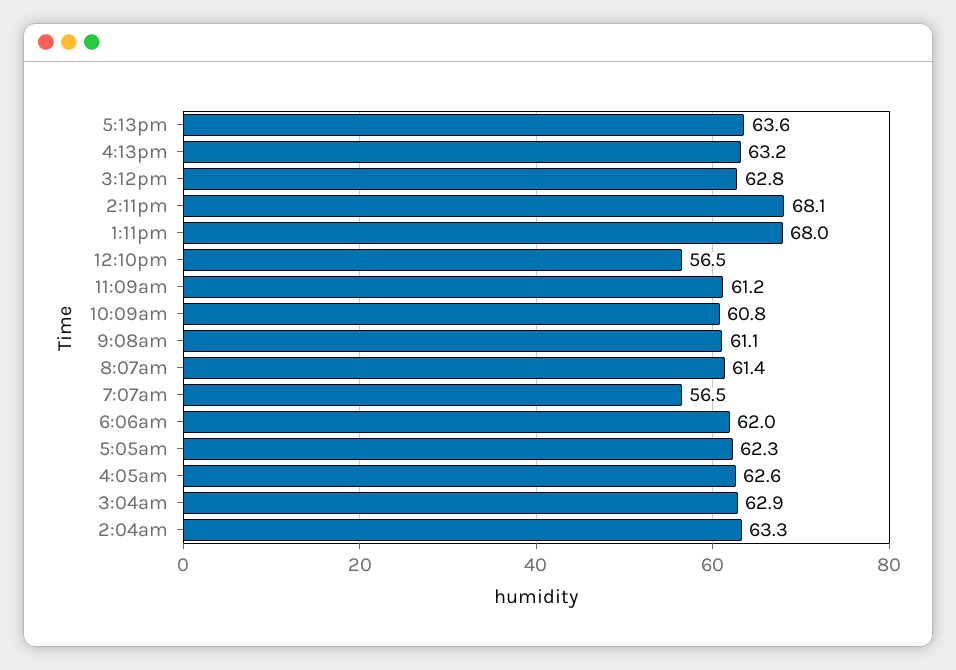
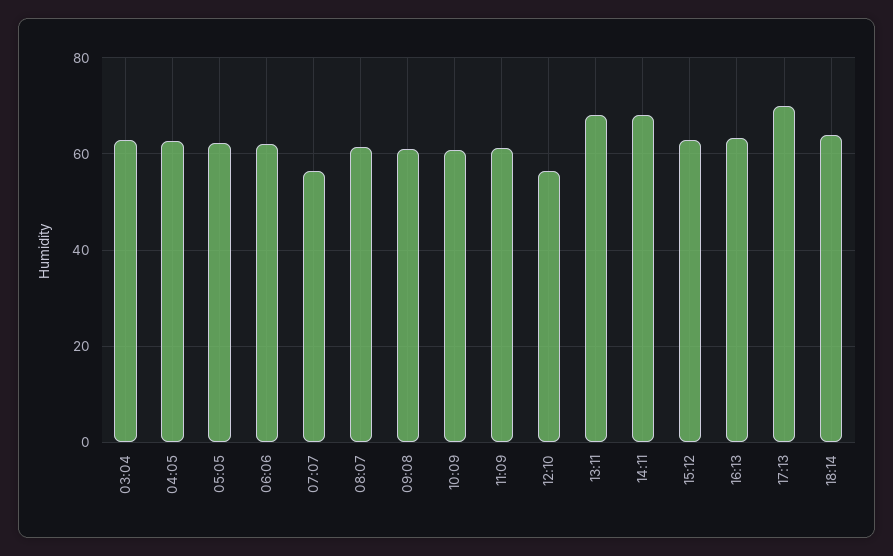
5:13pm: 63.6 -> 70
2:04am: 63.3 -> none
18:14: none -> 64

